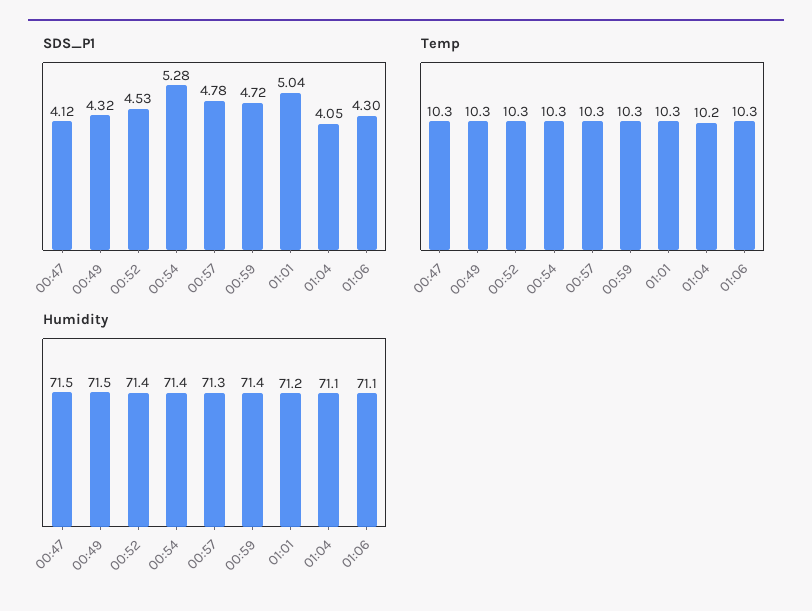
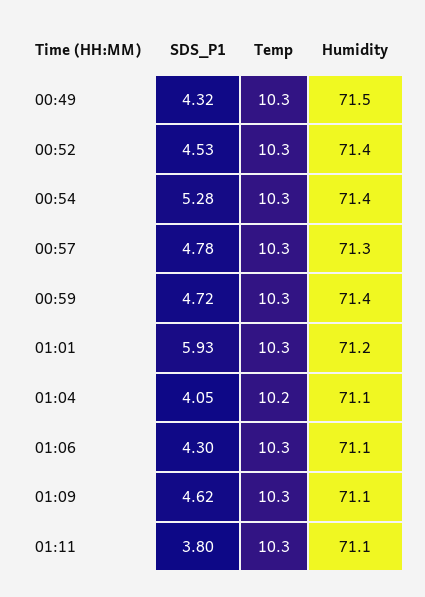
SDS_P1, 00:47: 4.12 -> none
SDS_P1, 01:01: 5.04 -> 5.93
Temp, 00:47: 10.3 -> none
Humidity, 00:47: 71.5 -> none
SDS_P1, 01:09: none -> 4.62
Temp, 01:09: none -> 10.3
Humidity, 01:09: none -> 71.1
SDS_P1, 01:11: none -> 3.8
Temp, 01:11: none -> 10.3
Humidity, 01:11: none -> 71.1

